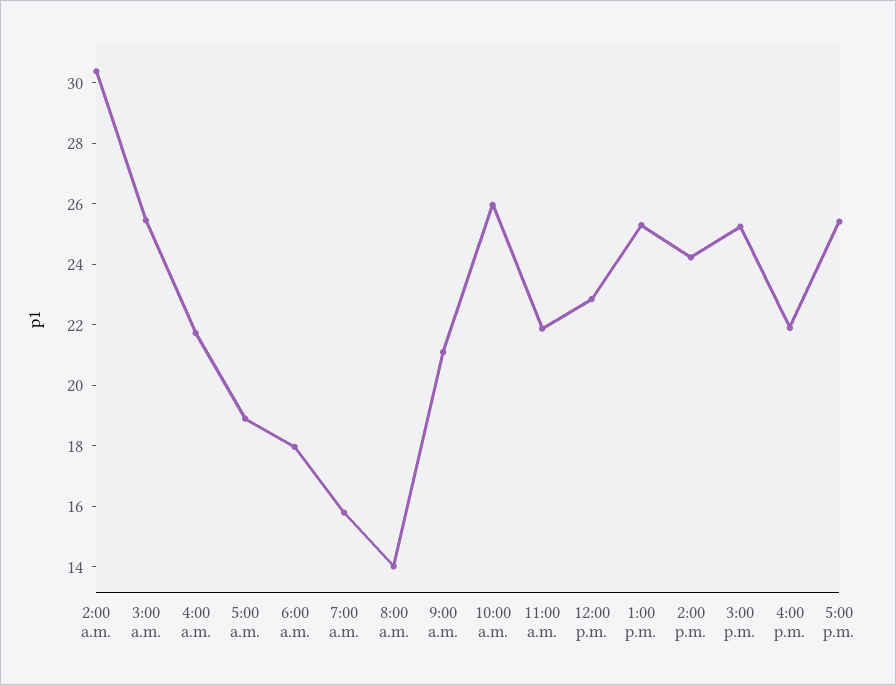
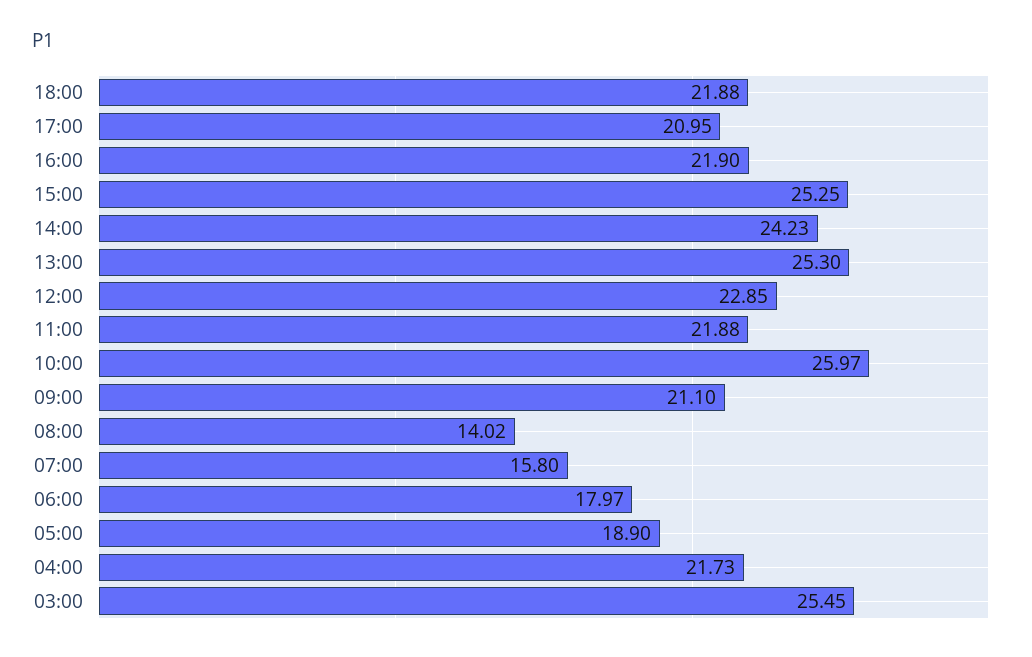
2:00 a.m.: 30.5 -> none
5:00 p.m.: 25.5 -> 20.95
18:00: none -> 21.88

